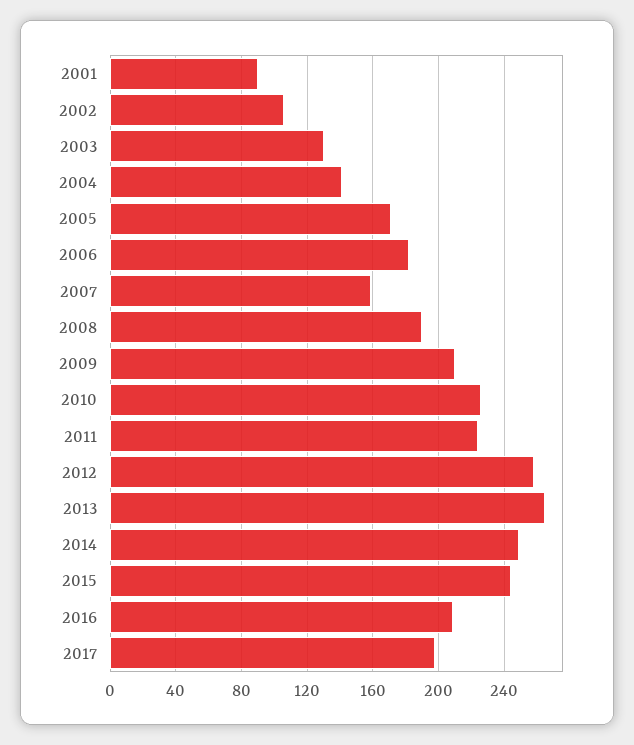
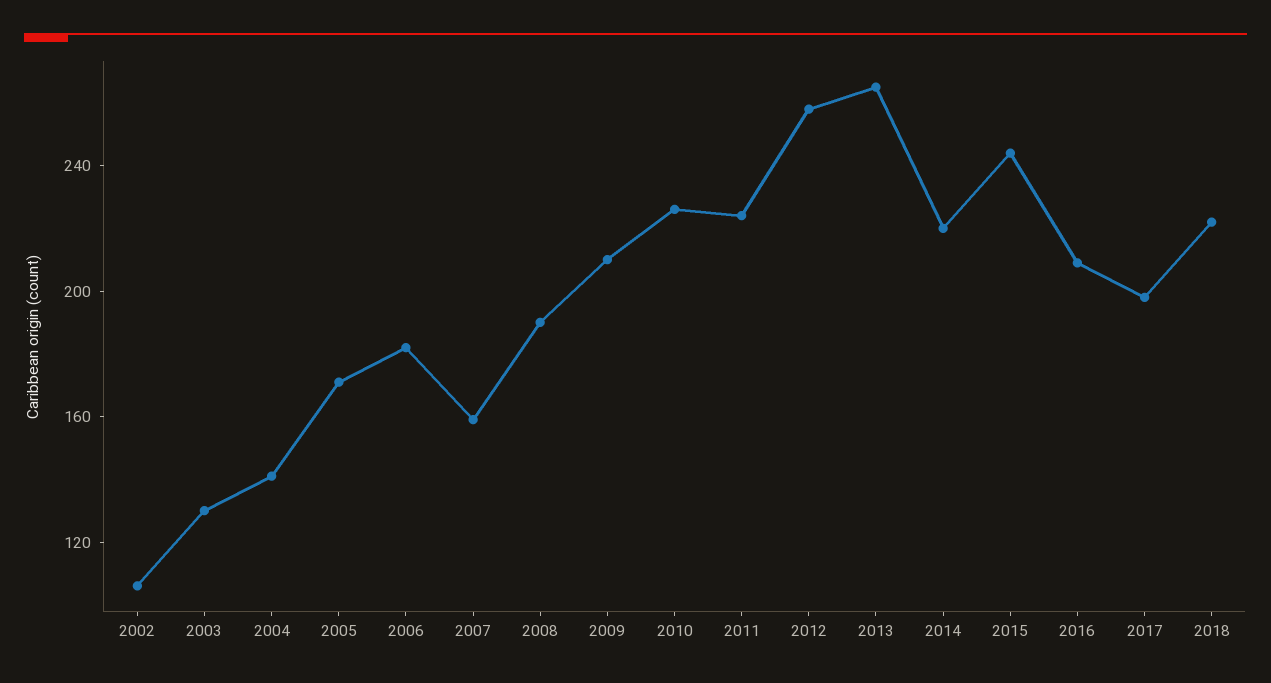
2001: 90 -> none
2014: 250 -> 220
2018: none -> 220

